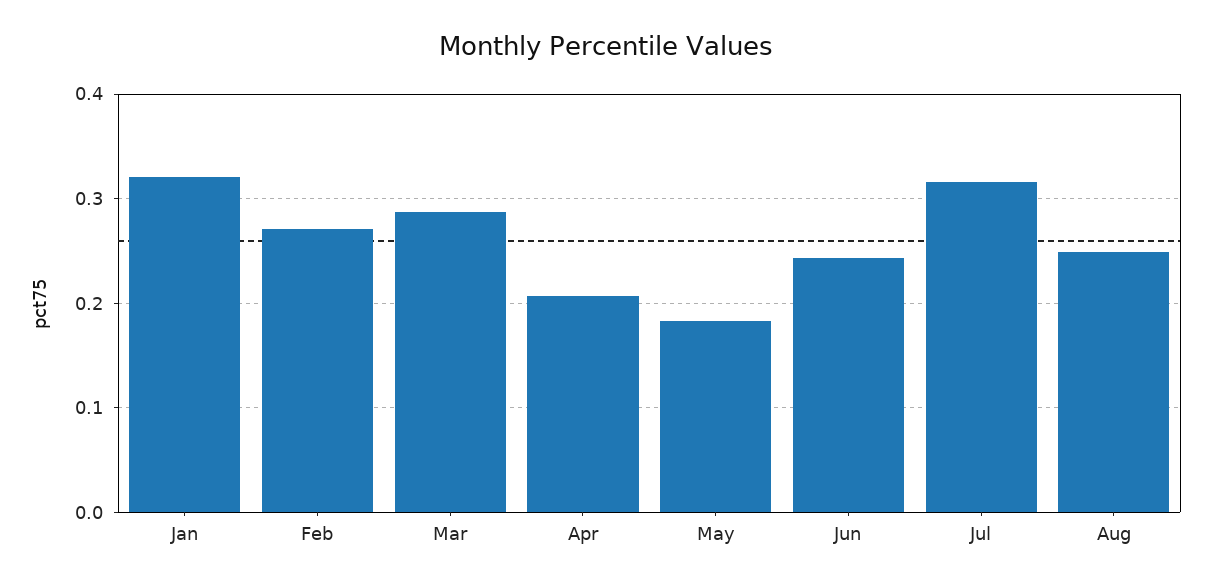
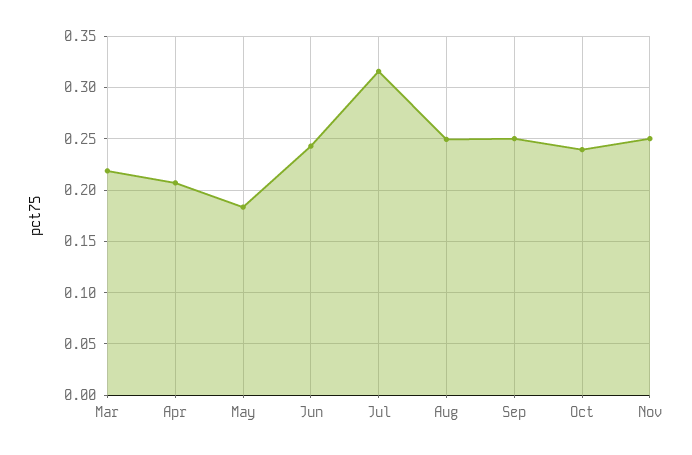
Jan: 0.32 -> none
Feb: 0.27 -> none
Mar: 0.29 -> 0.22
Sep: none -> 0.25
Oct: none -> 0.24
Nov: none -> 0.25

